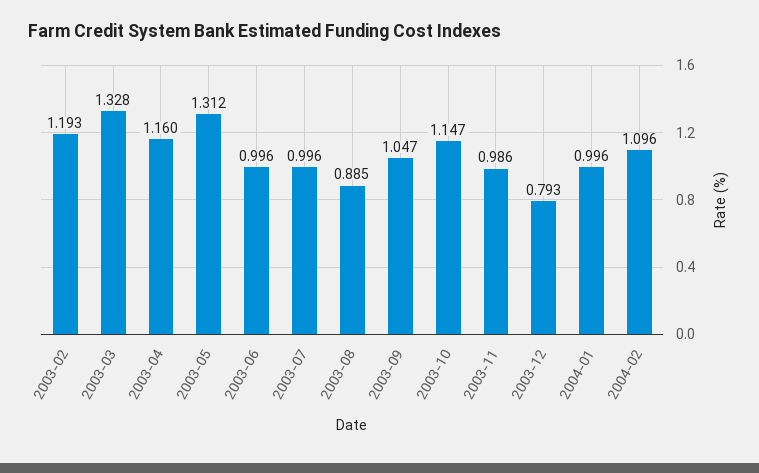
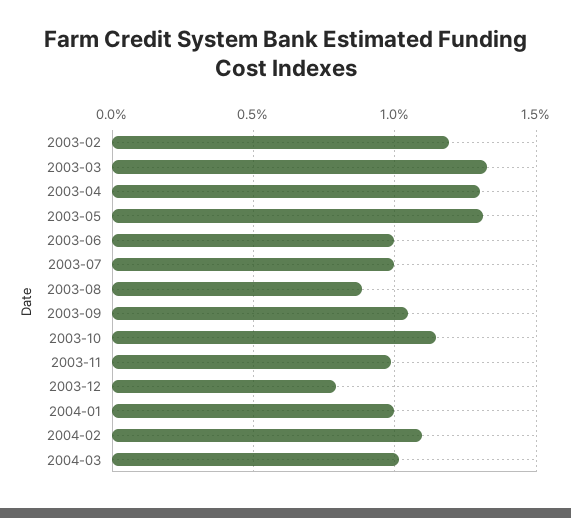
2003-04: 1.16 -> 1.3
2004-03: none -> 1

